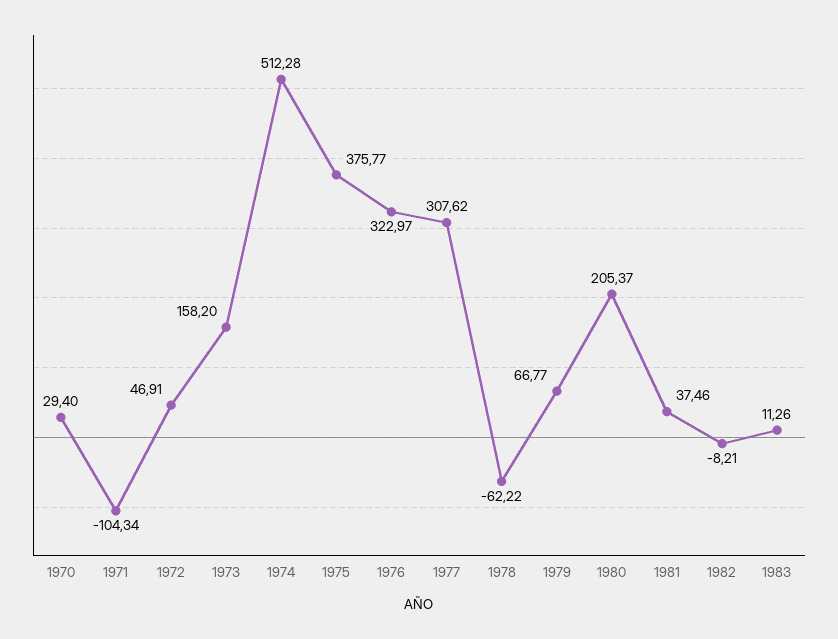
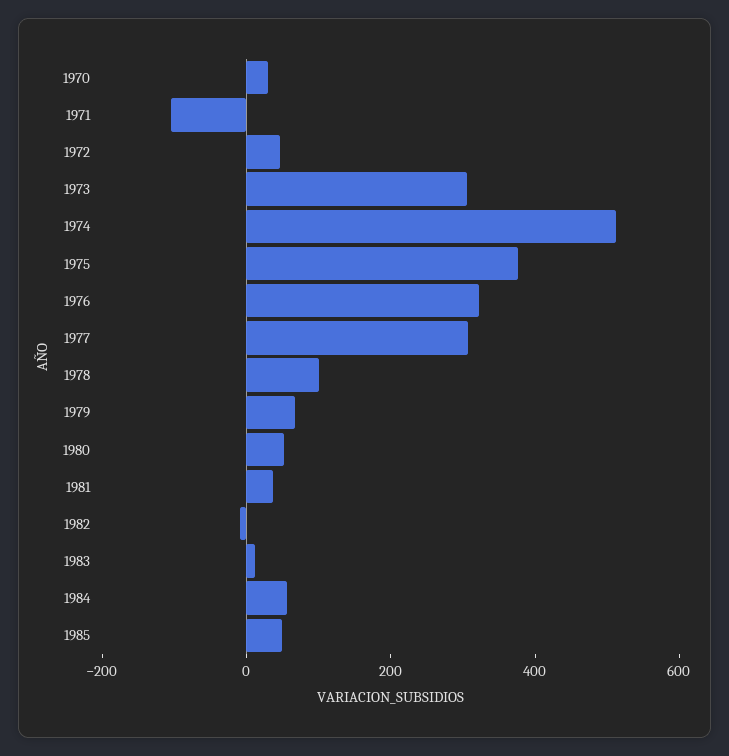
1973: 158.2 -> 300
1978: -62.22 -> 100
1980: 205.37 -> 50
1984: none -> 50
1985: none -> 50

